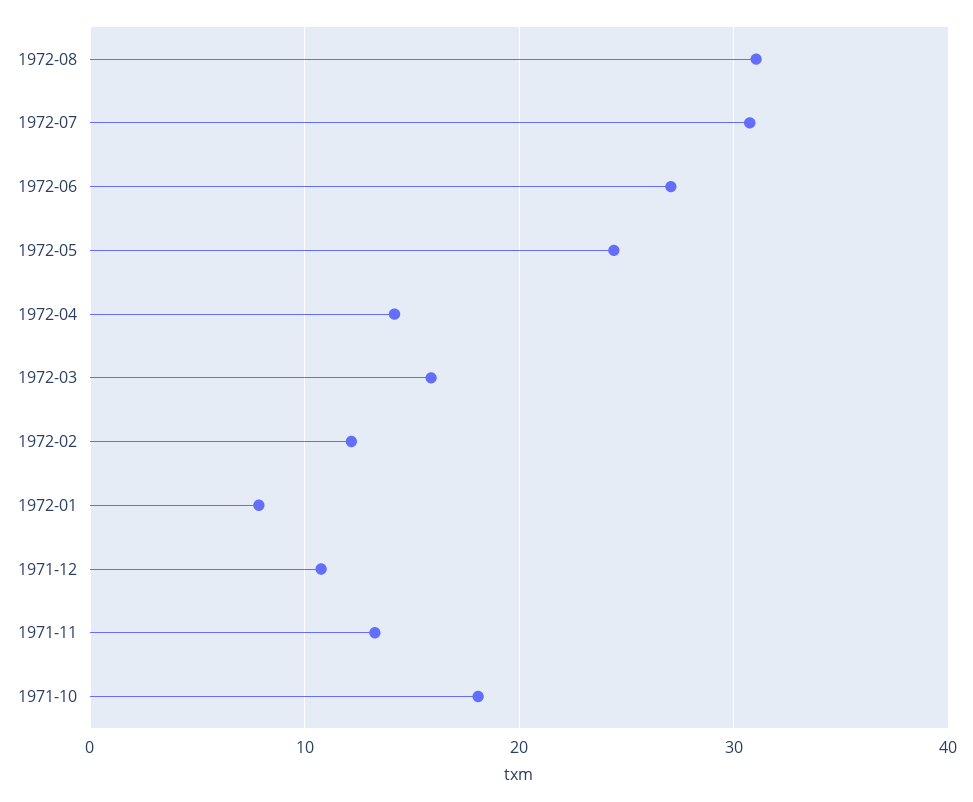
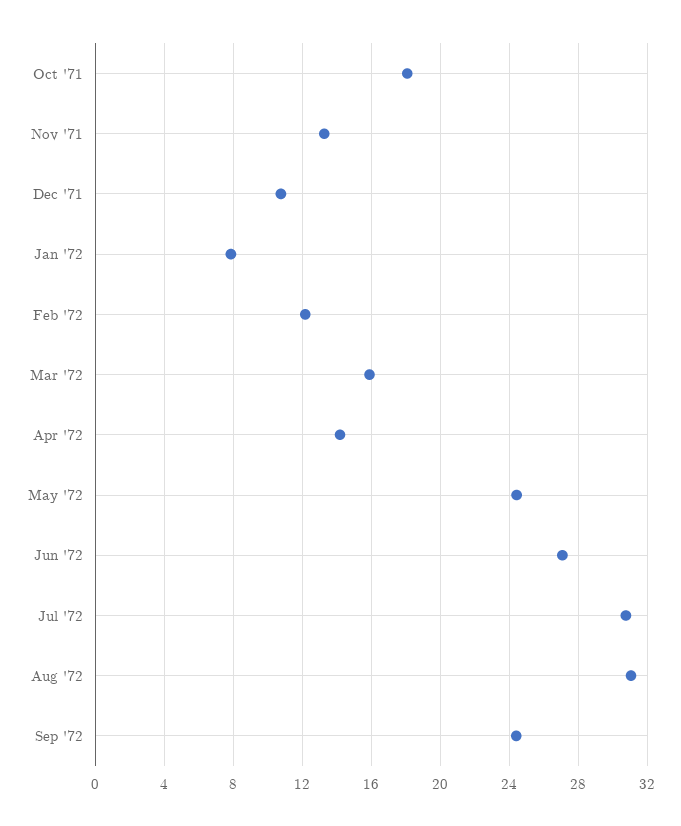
Sep '72: none -> 24.5

